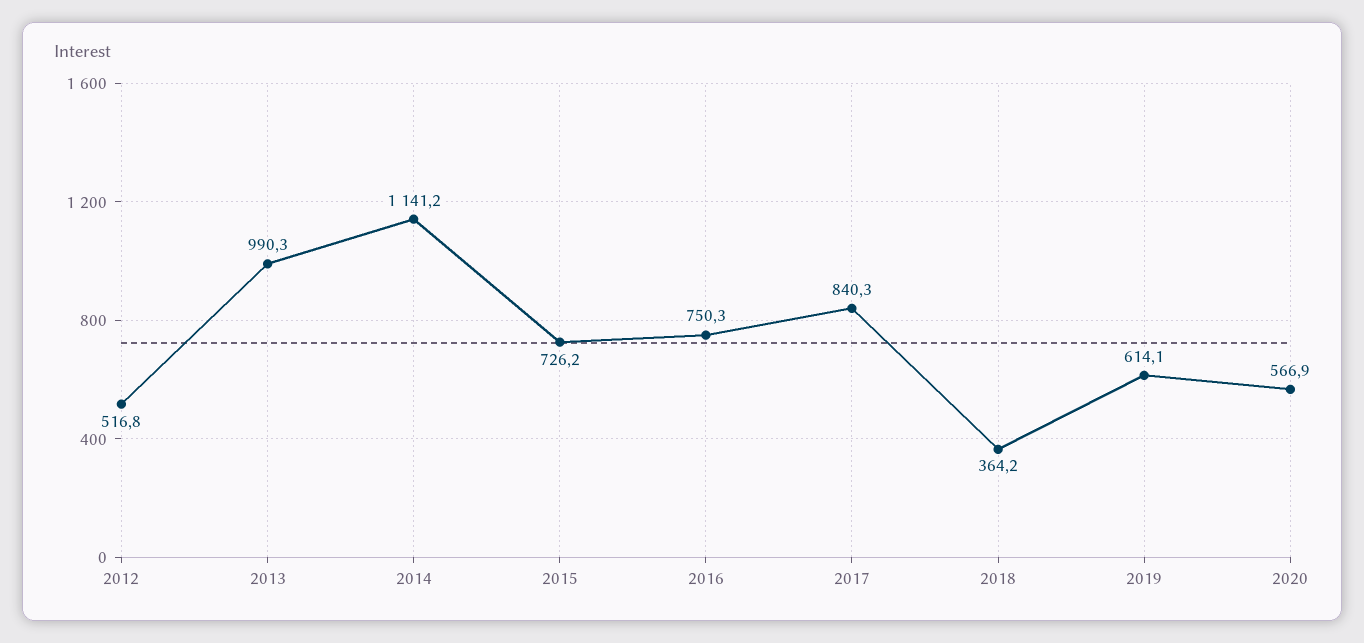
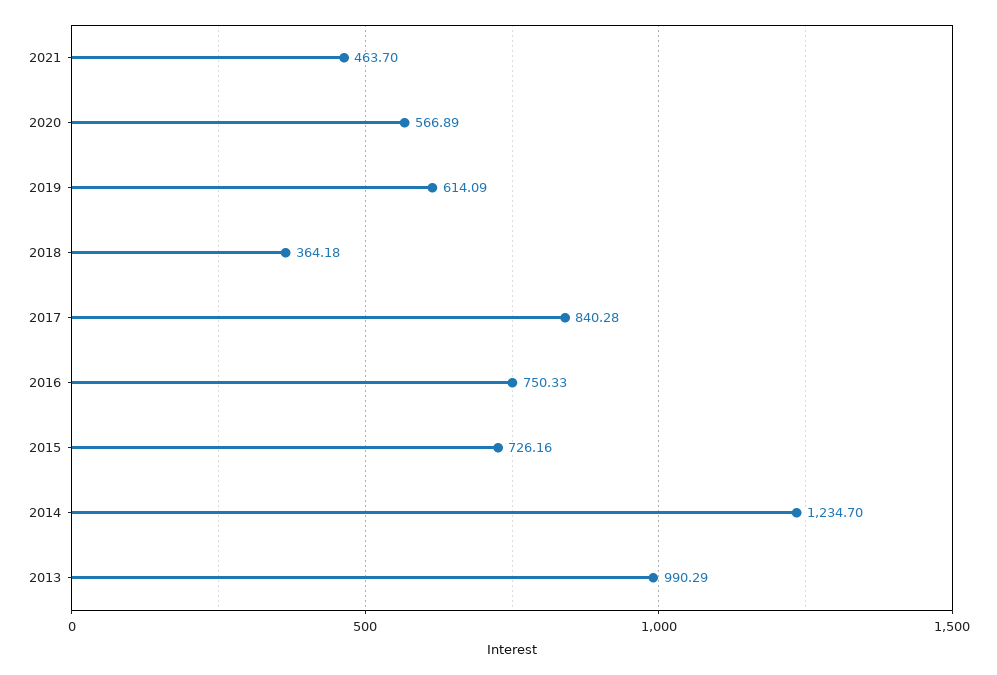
2012: 516.8 -> none
2014: 1141.2 -> 1234.7
2021: none -> 463.7

